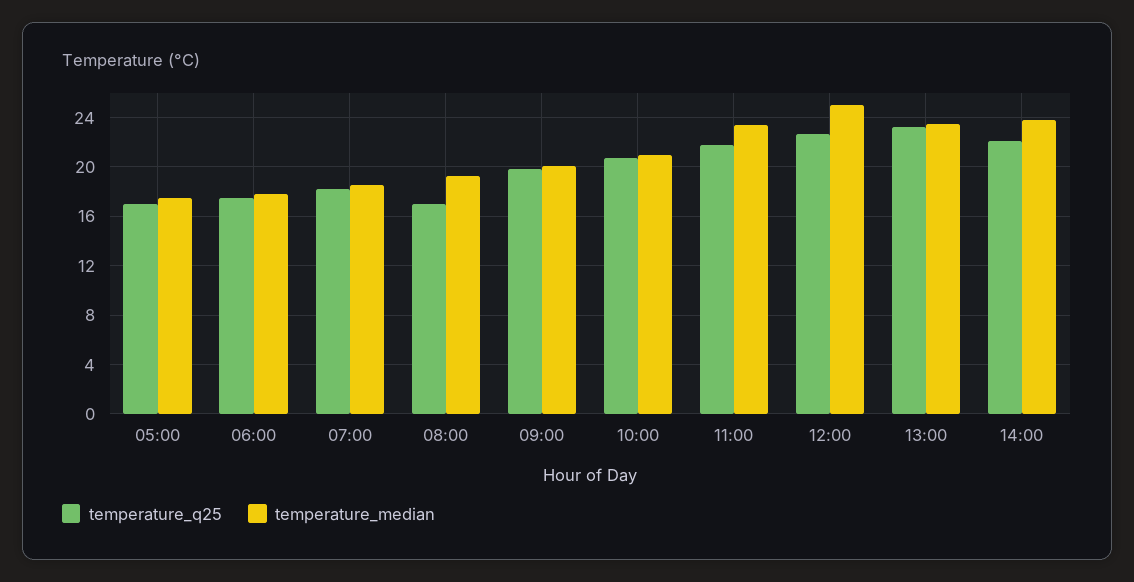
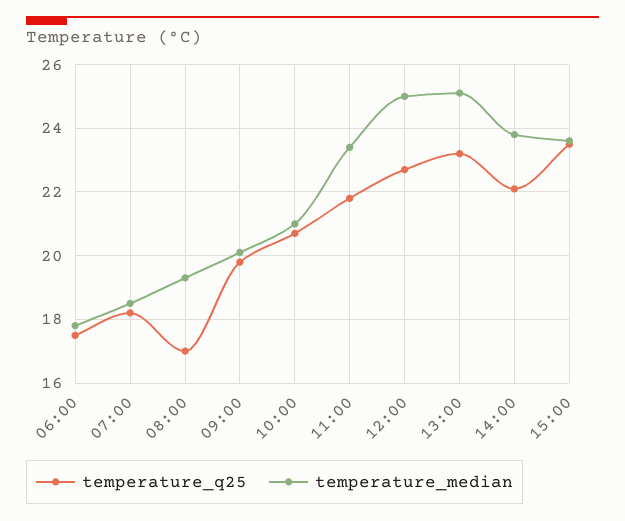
temperature_q25, 05:00: 17 -> none
temperature_median, 05:00: 17.5 -> none
temperature_median, 13:00: 23.5 -> 25
temperature_q25, 15:00: none -> 23.5
temperature_median, 15:00: none -> 23.5

